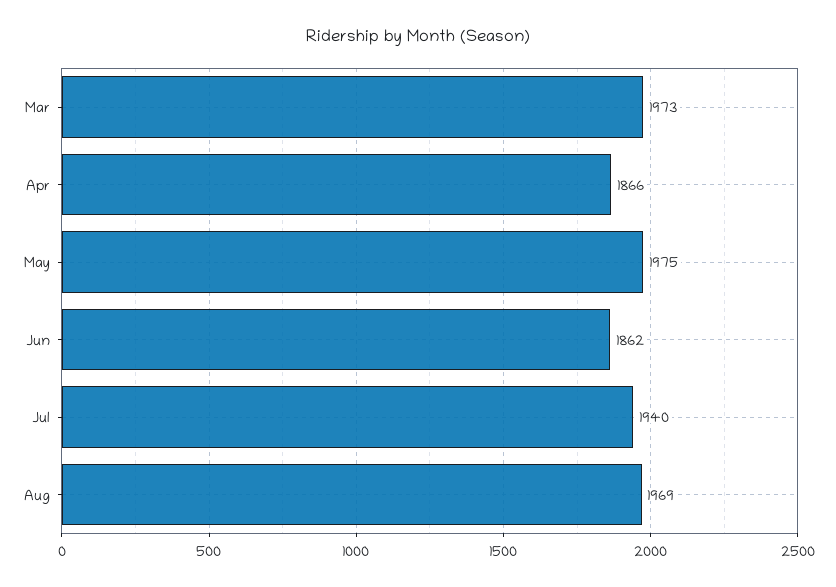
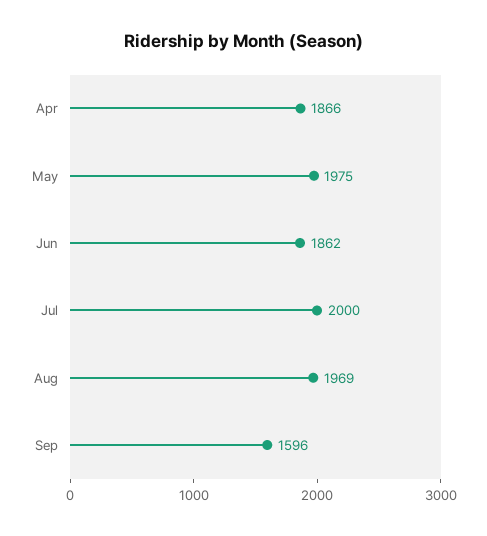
Mar: 1973 -> none
Jul: 1940 -> 2000
Sep: none -> 1596

